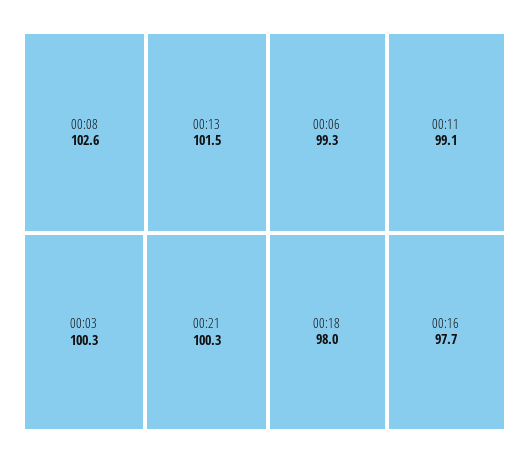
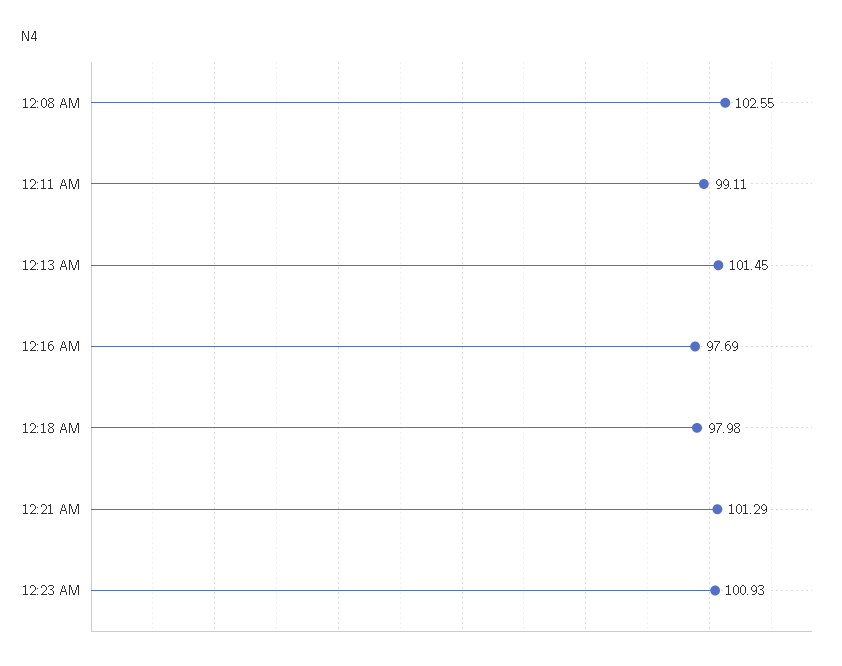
00:03: 100.3 -> none
00:21: 100.3 -> 101.29
00:06: 99.3 -> none
12:23 AM: none -> 100.93

